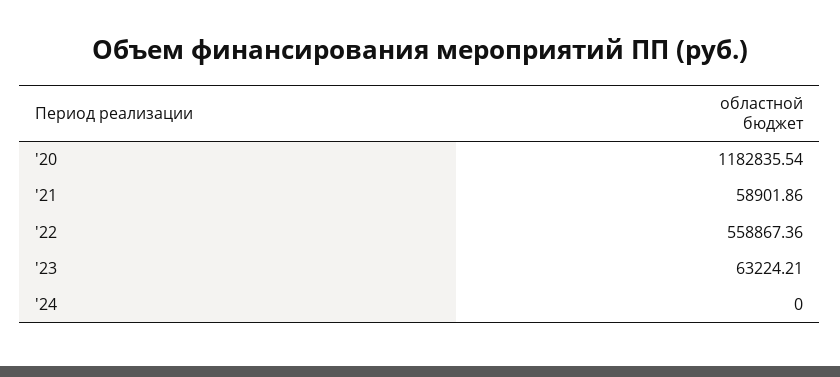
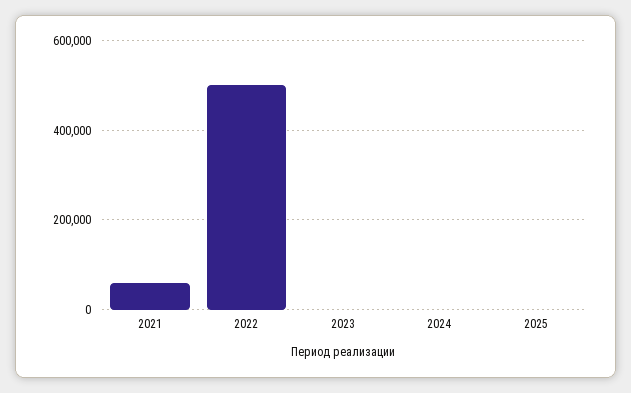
'20: 1182835.54 -> none
'22: 558867.36 -> 500000
'23: 63224.21 -> 0
2025: none -> 0

